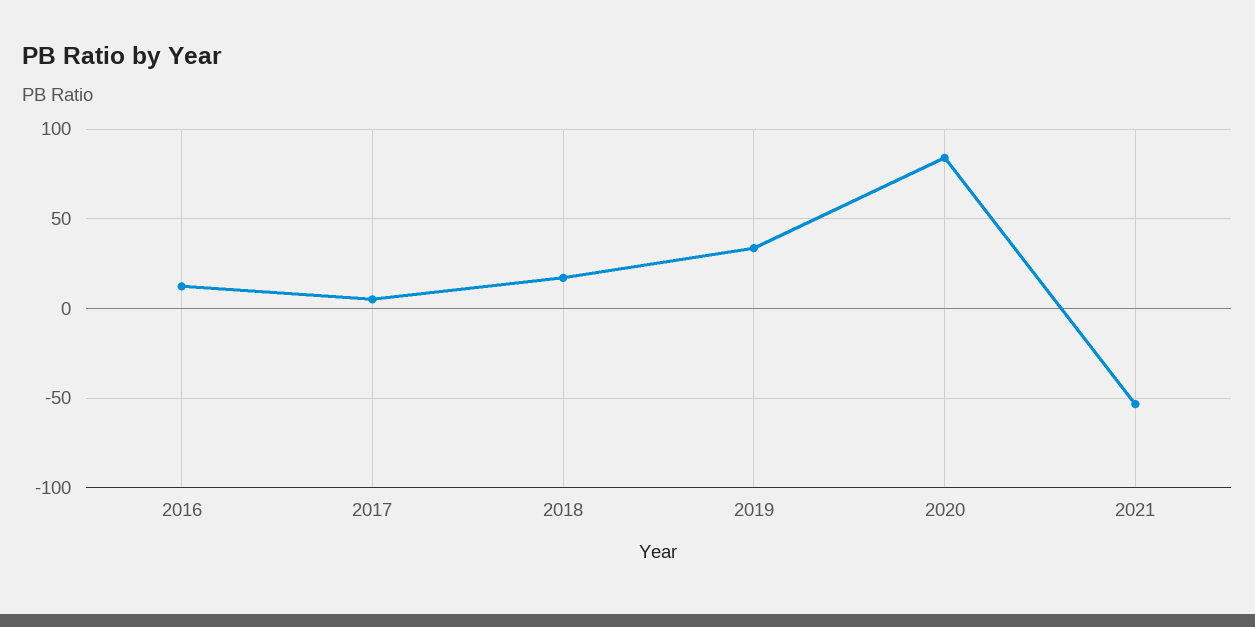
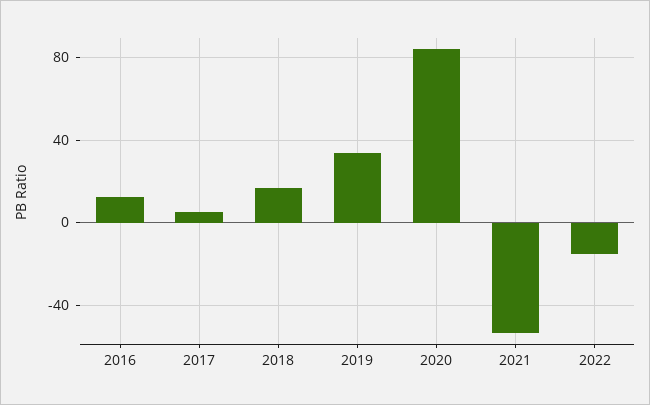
2022: none -> -15

